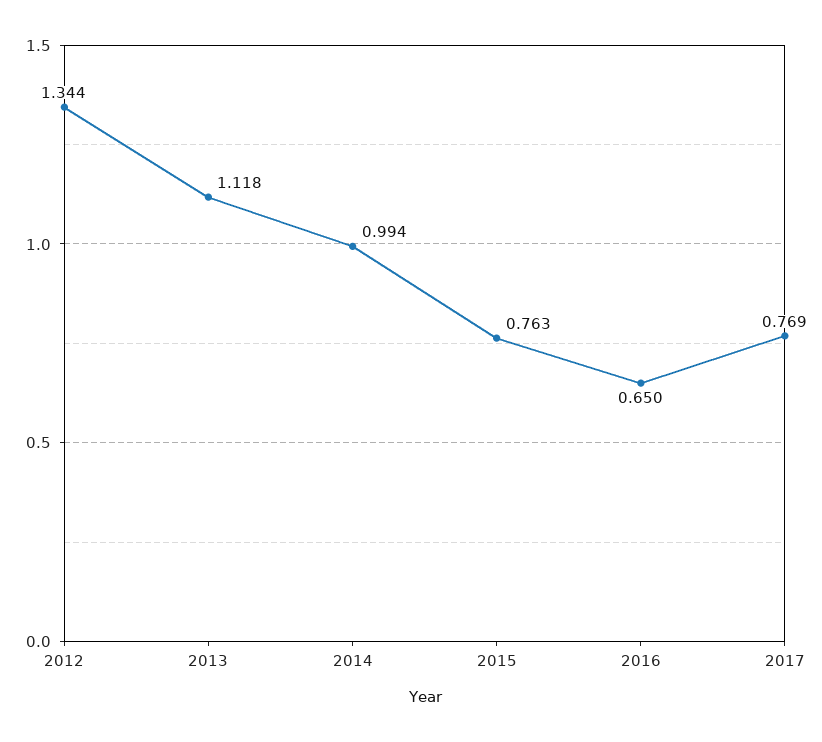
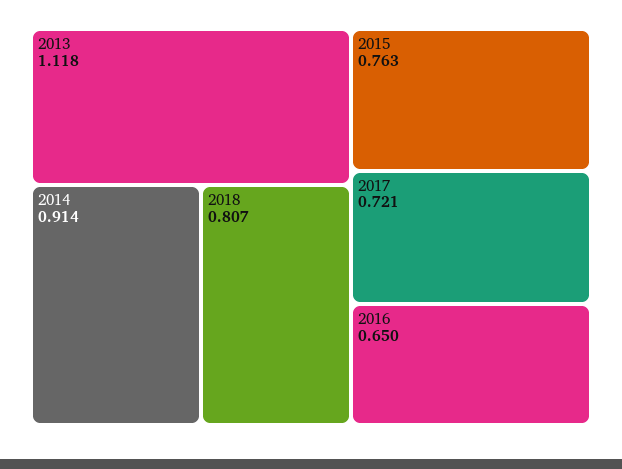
2012: 1.344 -> none
2014: 0.994 -> 0.914
2017: 0.769 -> 0.721
2018: none -> 0.807

